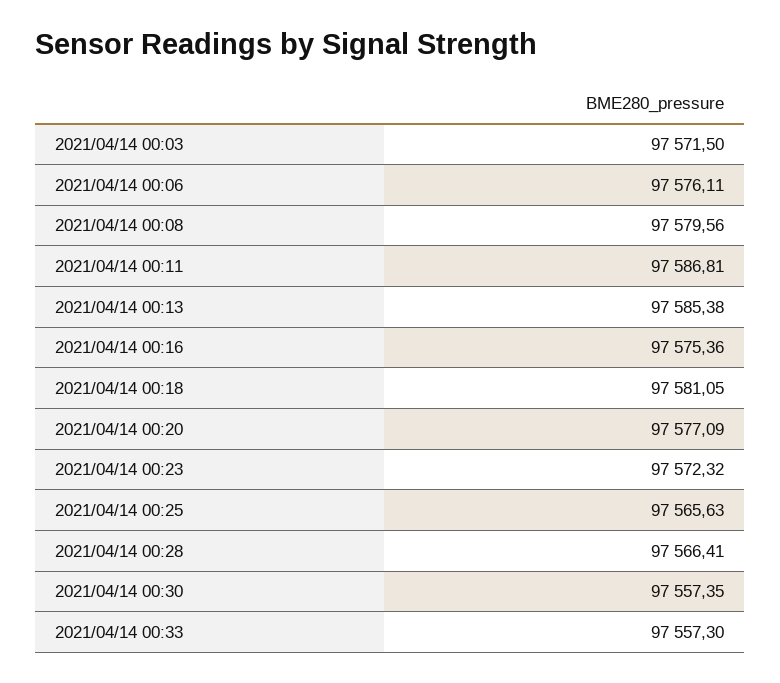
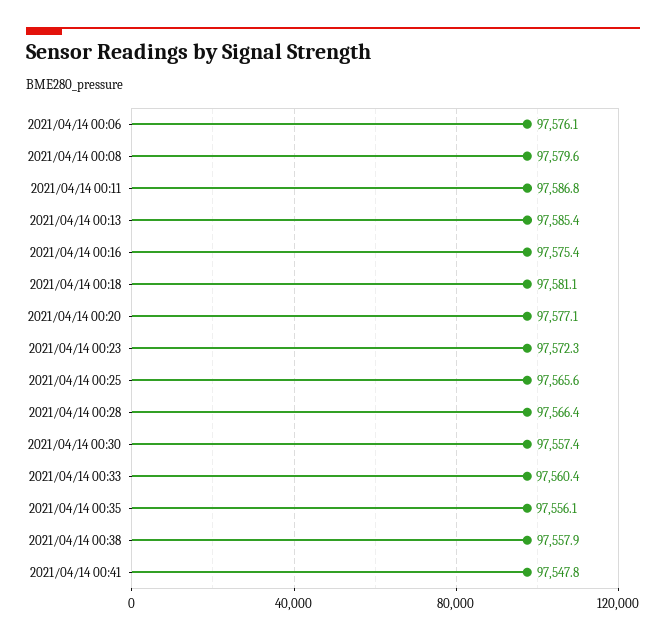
2021/04/14 00:03: 97571.5 -> none
2021/04/14 00:33: 97557.3 -> 97560.4
2021/04/14 00:35: none -> 97556.1
2021/04/14 00:38: none -> 97557.9
2021/04/14 00:41: none -> 97547.8

